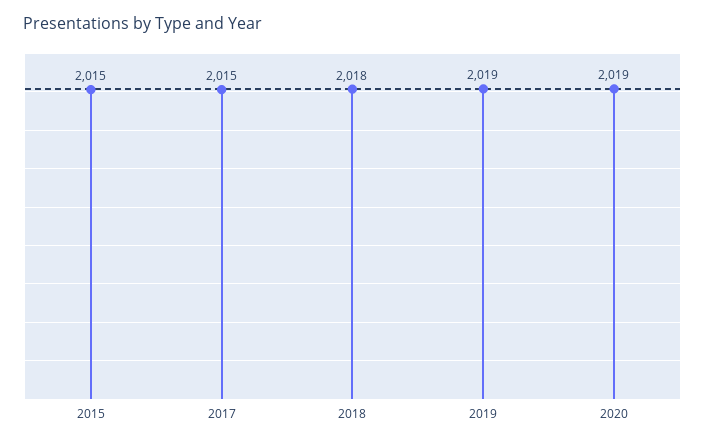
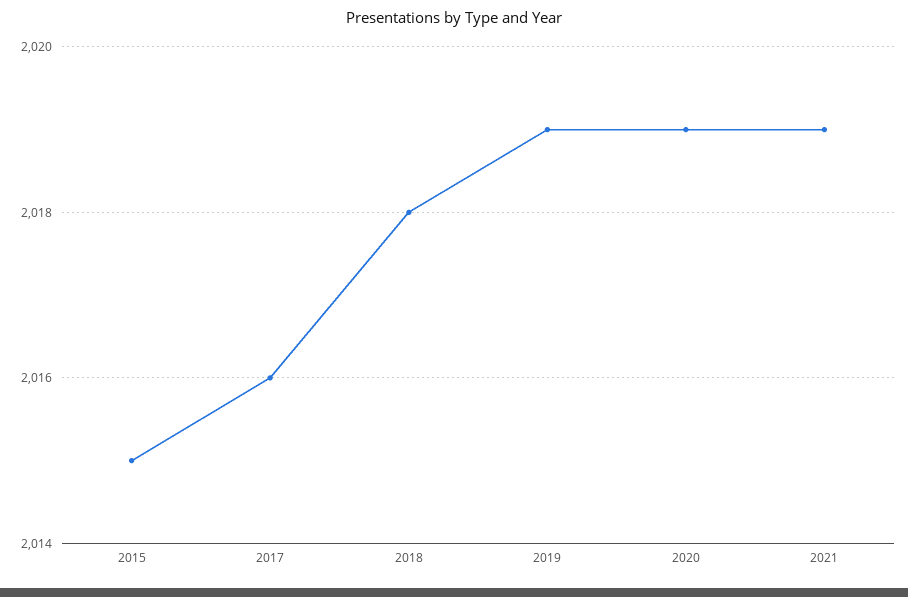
2017: 2015 -> 2016
2021: none -> 2019

